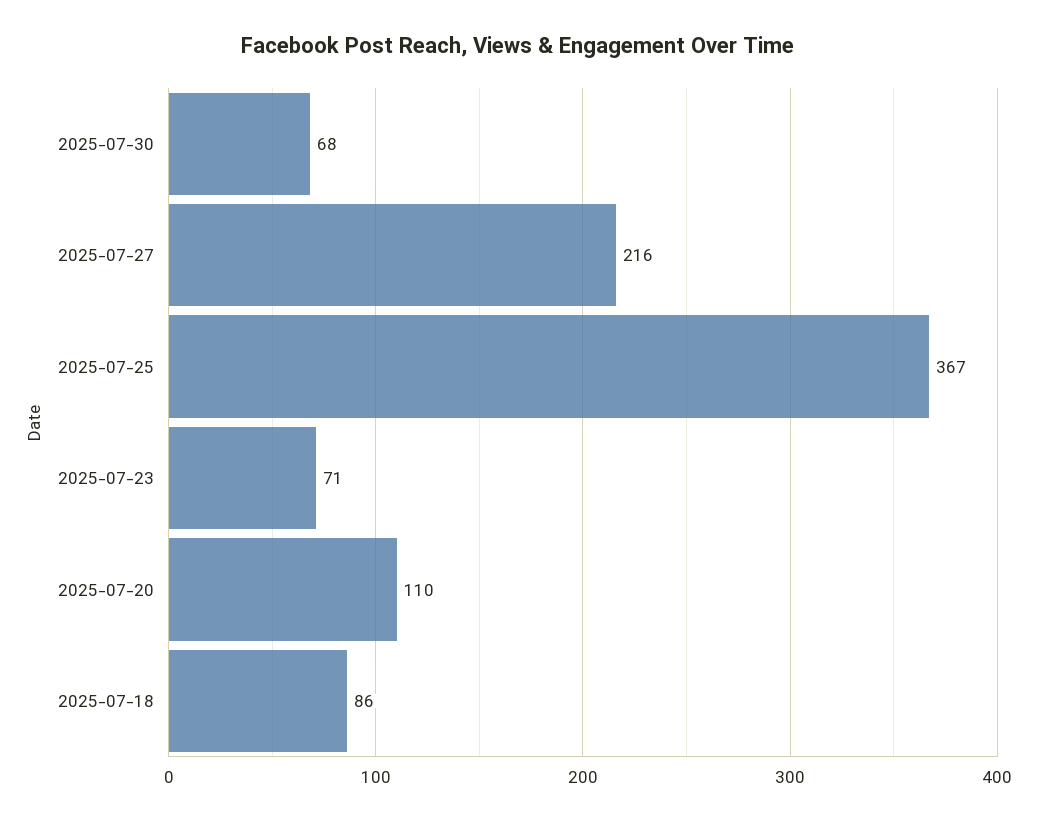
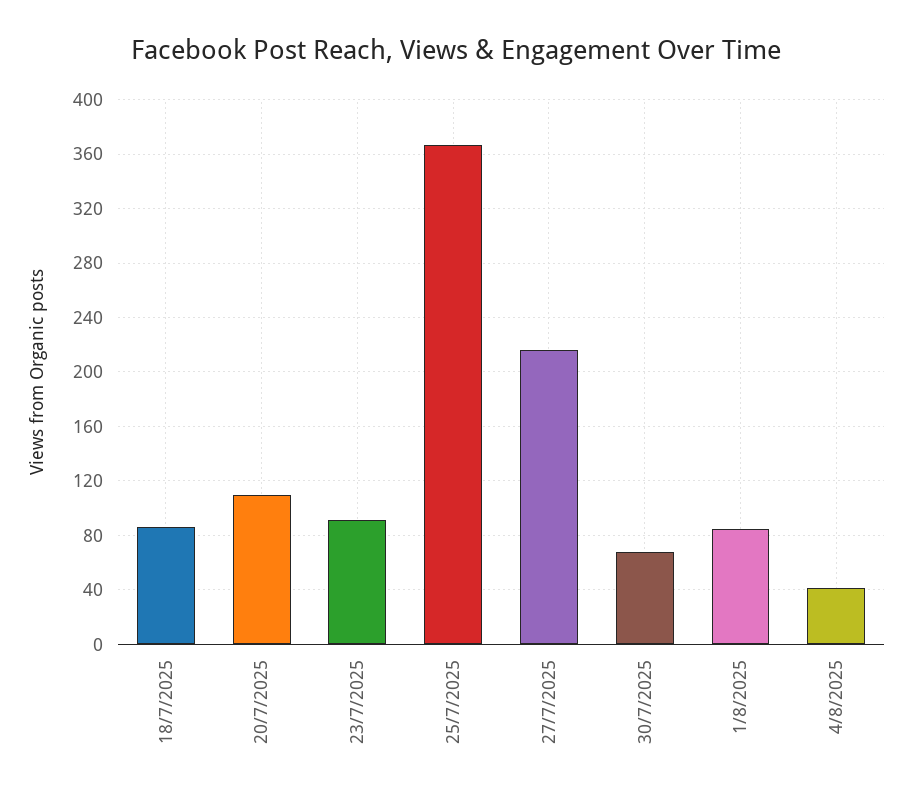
2025-07-23: 71 -> 90
1/8/2025: none -> 85
4/8/2025: none -> 40

